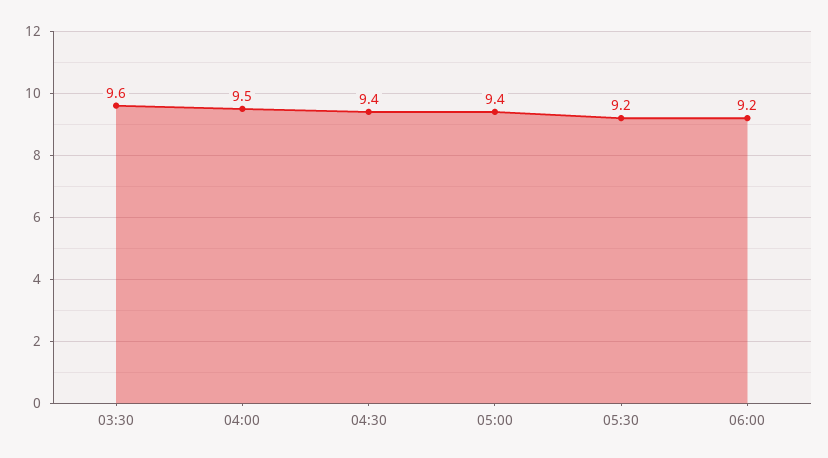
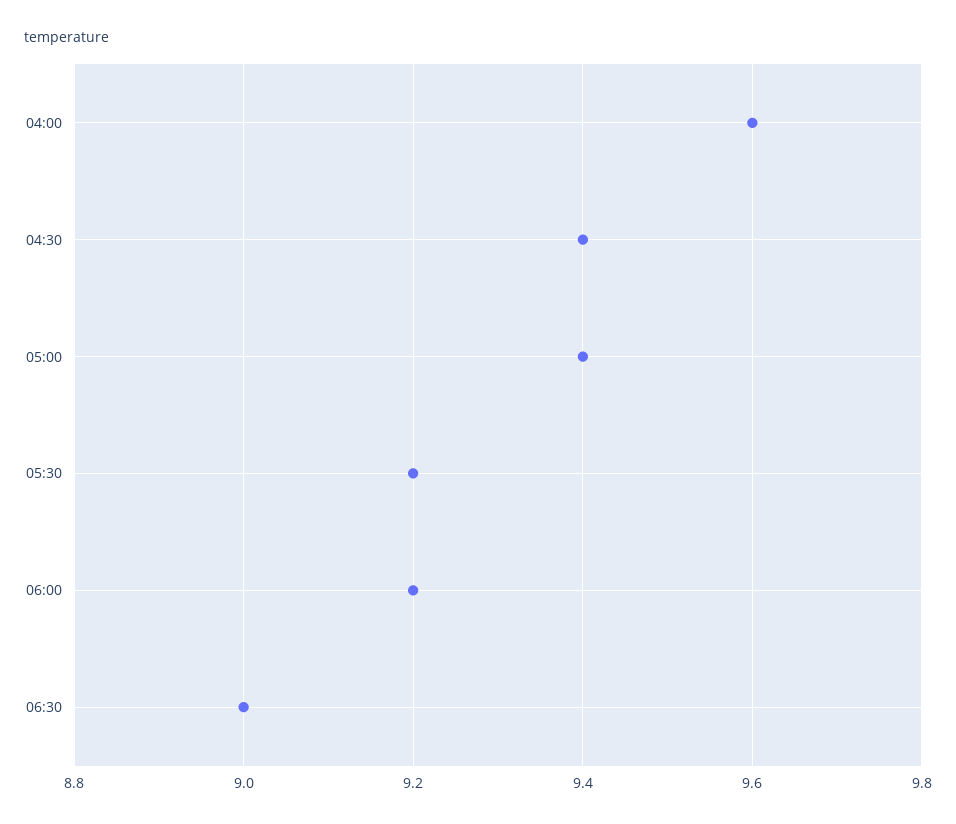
03:30: 9.6 -> none
04:00: 9.5 -> 9.6
06:30: none -> 9

